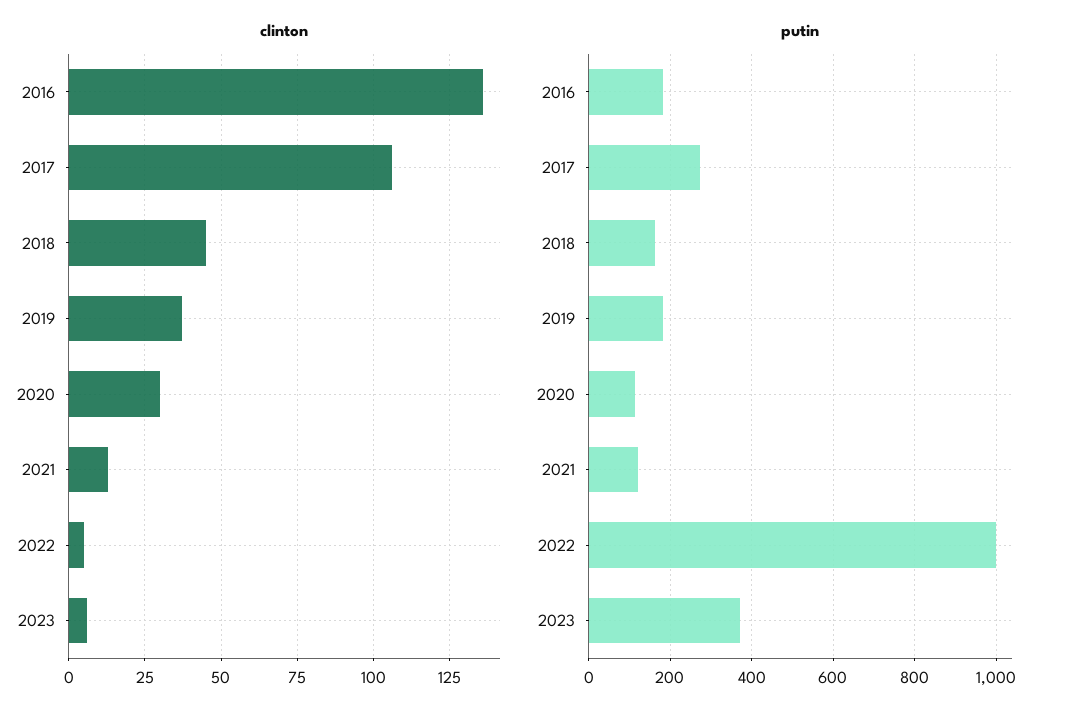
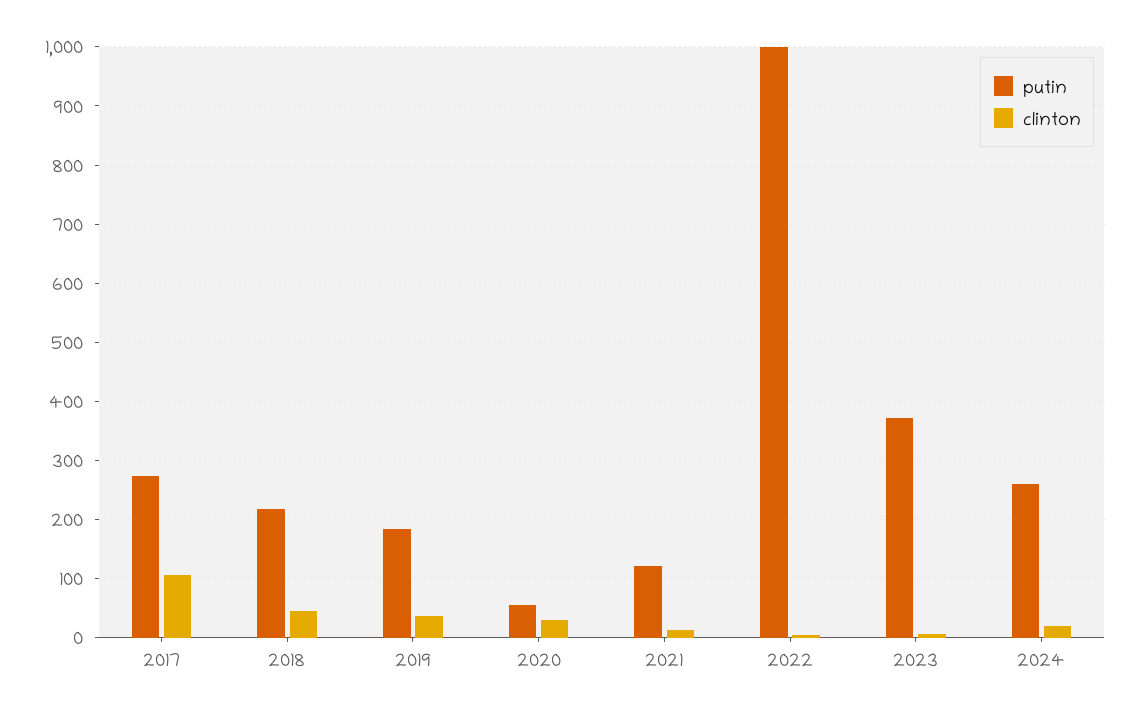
clinton, 2016: 135 -> none
putin, 2016: 180 -> none
putin, 2018: 160 -> 220
putin, 2020: 120 -> 60
putin, 2024: none -> 260
clinton, 2024: none -> 20

